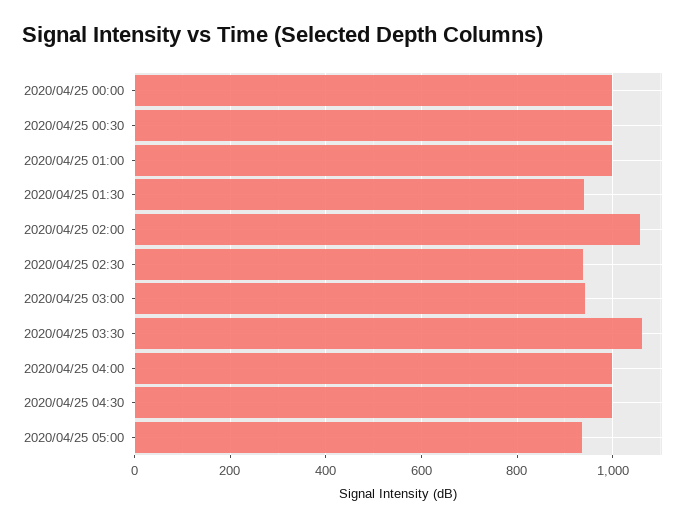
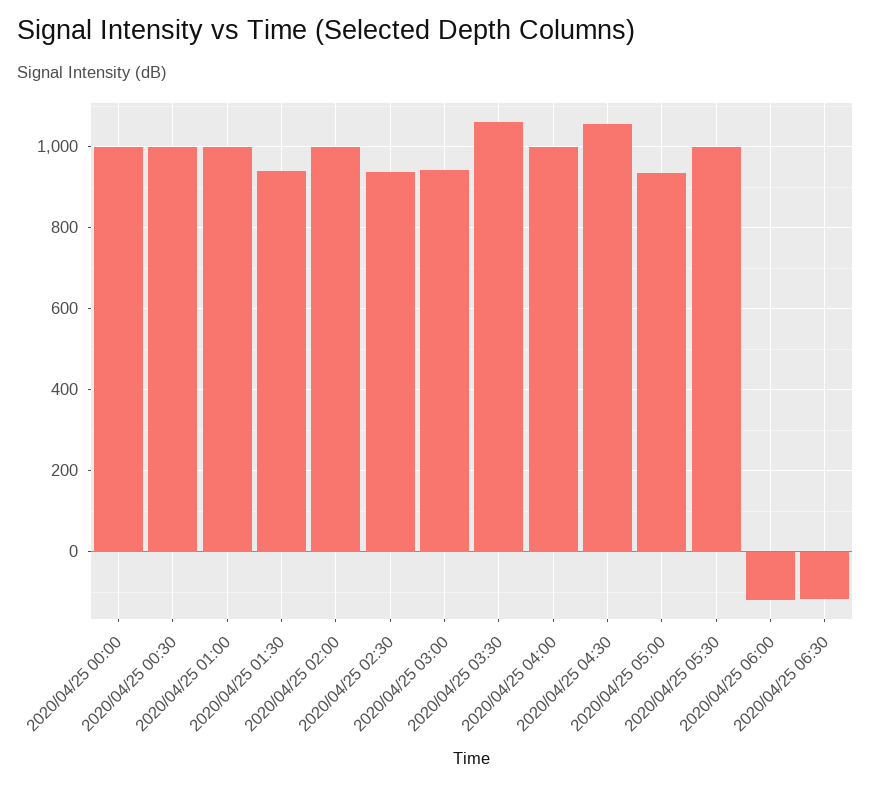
2020/04/25 02:00: 1060 -> 1000
2020/04/25 04:30: 1000 -> 1060
2020/04/25 05:30: none -> 1000
2020/04/25 06:00: none -> -120
2020/04/25 06:30: none -> -120

